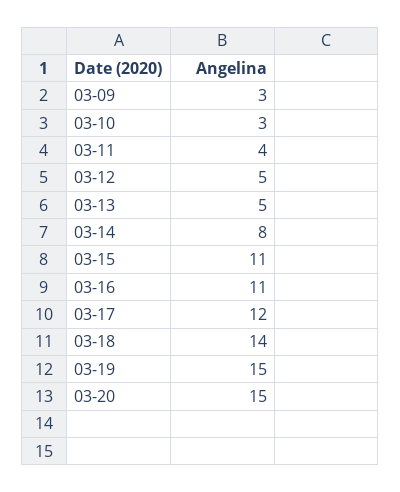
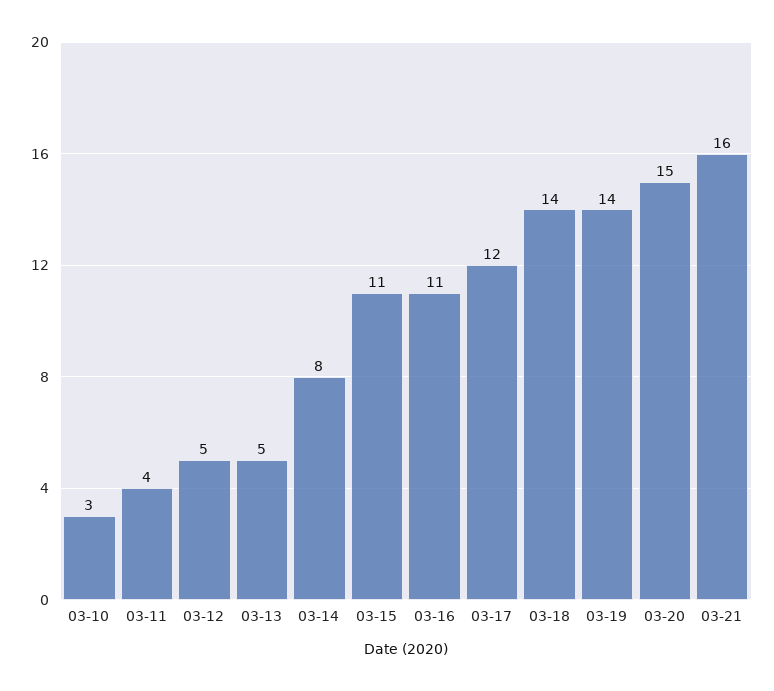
03-09: 3 -> none
03-19: 15 -> 14
03-21: none -> 16

